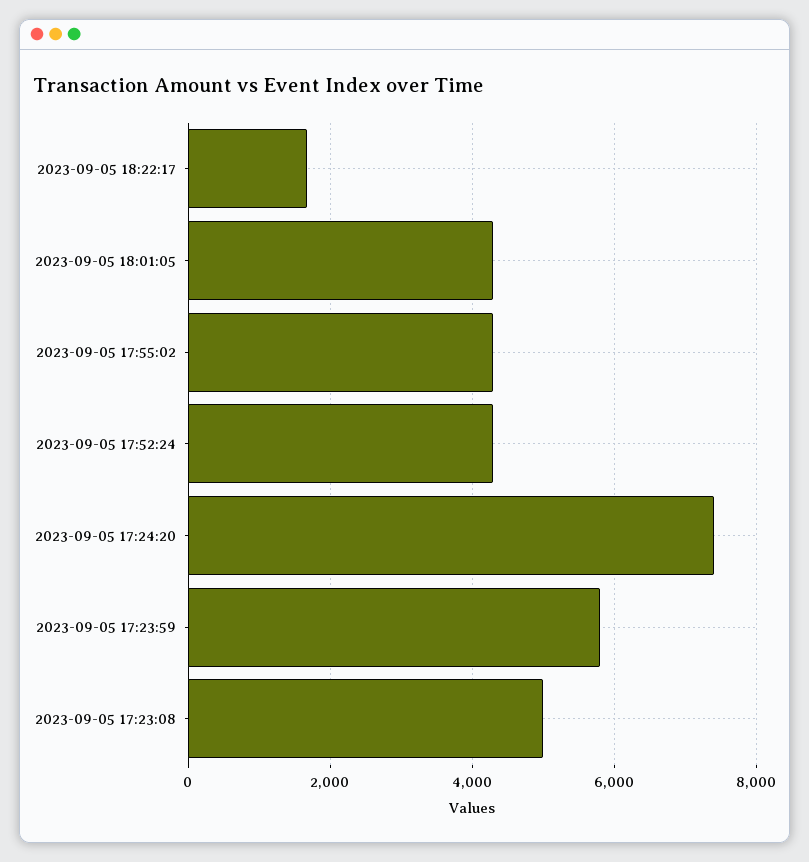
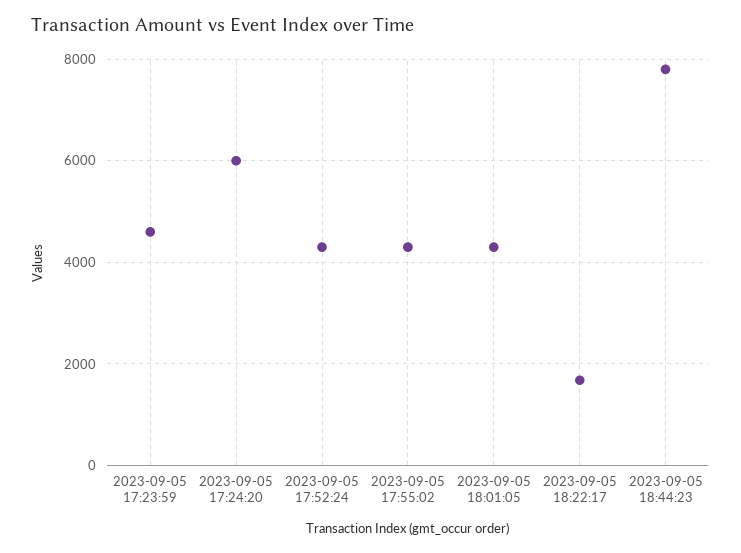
2023-09-05 17:24:20: 7400 -> 6000
2023-09-05 17:23:59: 5800 -> 4600
2023-09-05 17:23:08: 5000 -> none
2023-09-05 18:44:23: none -> 7800

